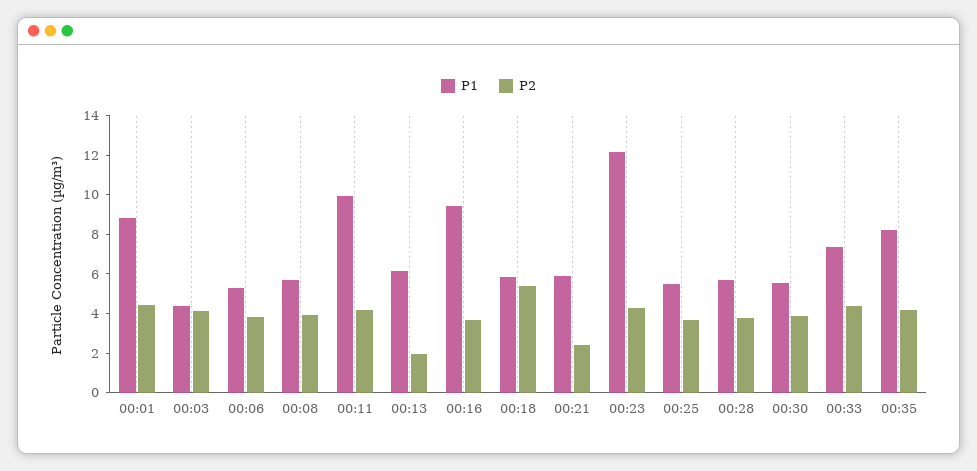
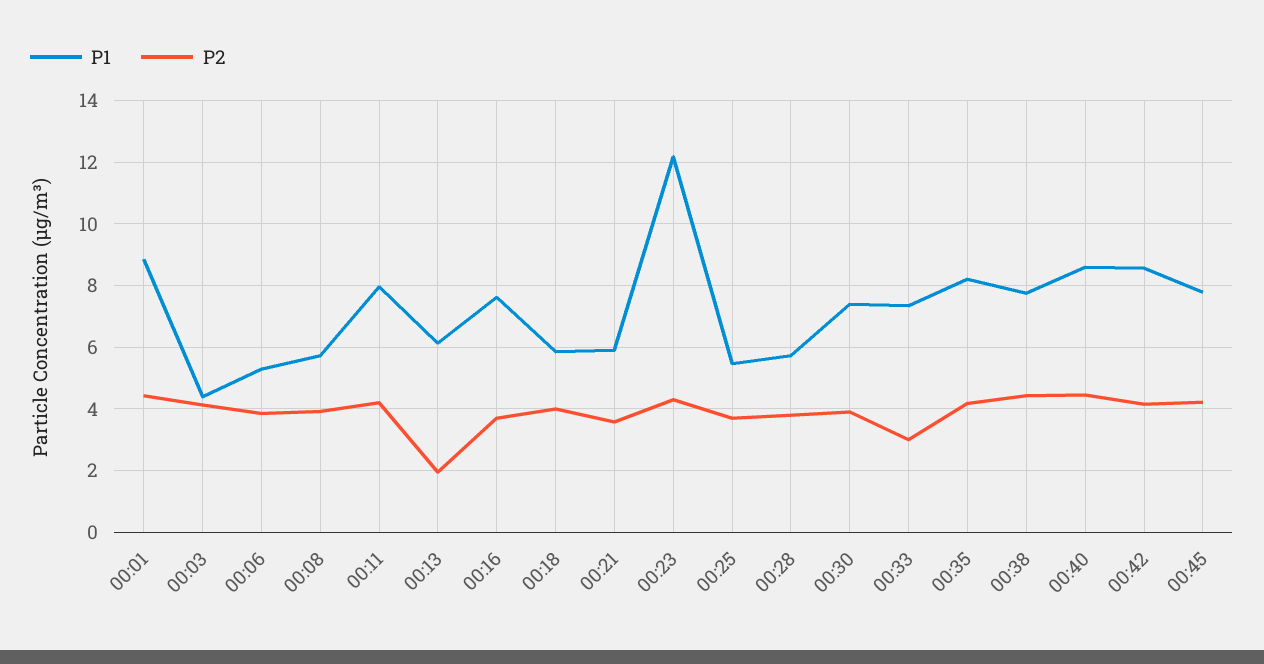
P1, 00:11: 10 -> 8
P1, 00:16: 9.5 -> 7.6
P2, 00:18: 5.5 -> 4
P2, 00:21: 2.5 -> 3.6
P1, 00:30: 5.5 -> 7.4
P2, 00:33: 4.5 -> 3
P1, 00:38: none -> 7.8
P2, 00:38: none -> 4.4
P1, 00:40: none -> 8.6
P2, 00:40: none -> 4.4
P1, 00:42: none -> 8.6
P2, 00:42: none -> 4.2
P1, 00:45: none -> 7.8
P2, 00:45: none -> 4.2

